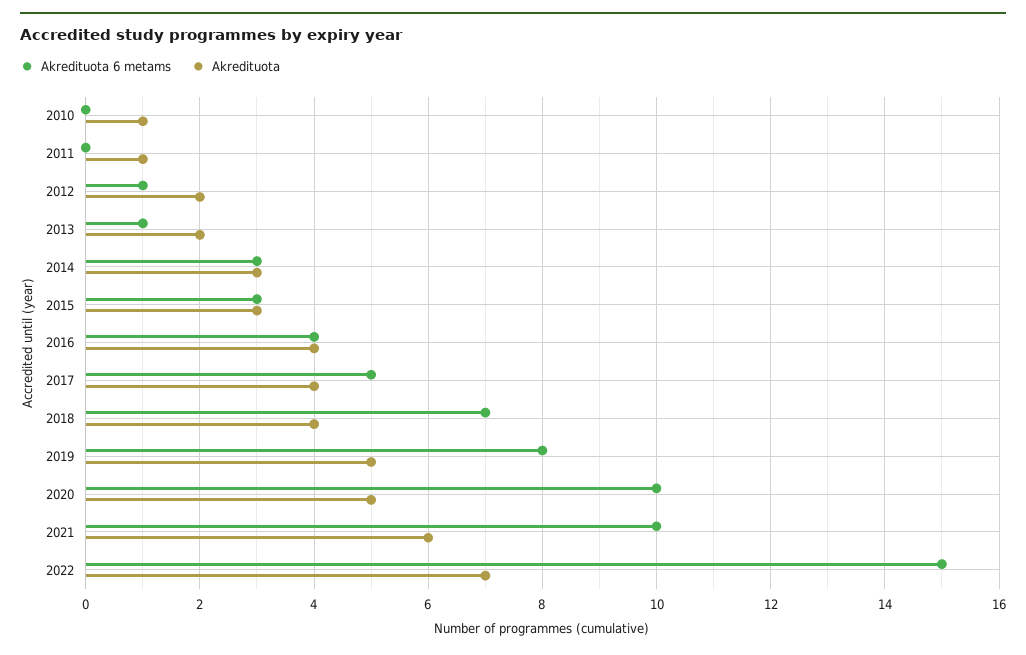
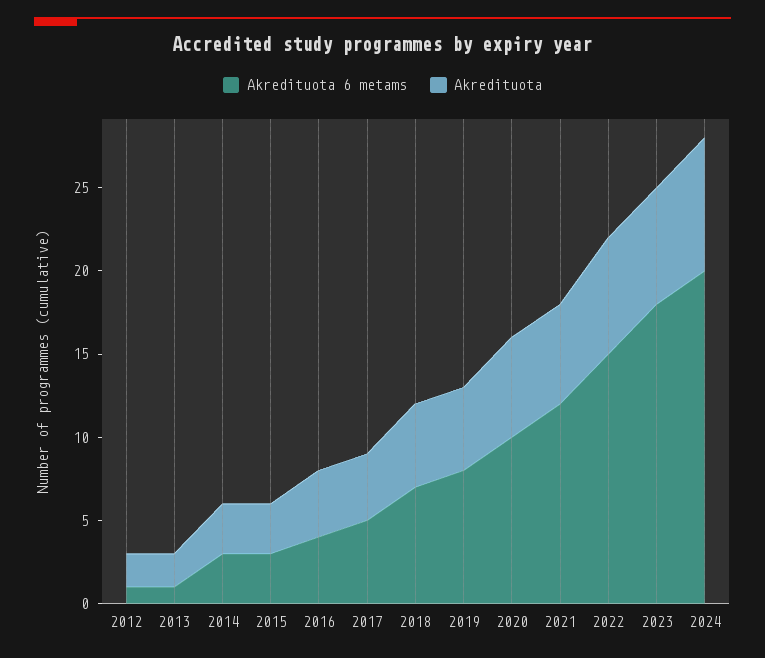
Akredituota 6 metams, 2010: 0 -> none
Akredituota, 2010: 1 -> none
Akredituota 6 metams, 2011: 0 -> none
Akredituota, 2011: 1 -> none
Akredituota, 2018: 4 -> 5
Akredituota, 2020: 5 -> 6
Akredituota 6 metams, 2021: 10 -> 12
Akredituota 6 metams, 2023: none -> 18
Akredituota, 2023: none -> 7
Akredituota 6 metams, 2024: none -> 20
Akredituota, 2024: none -> 8

